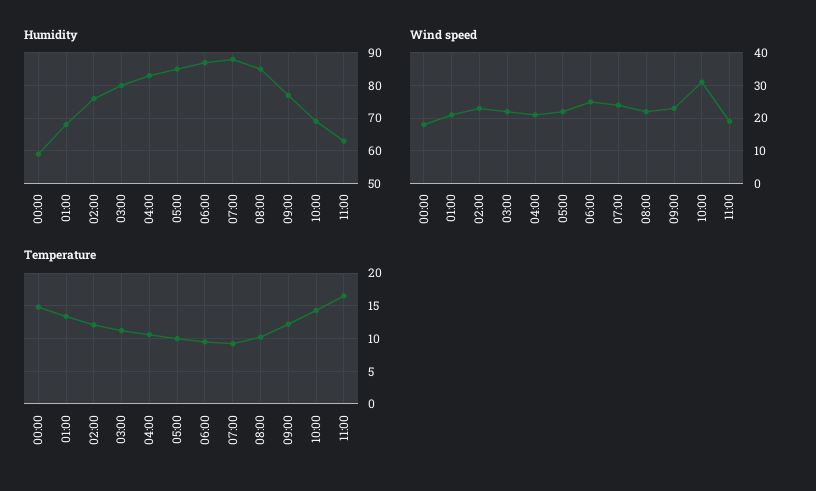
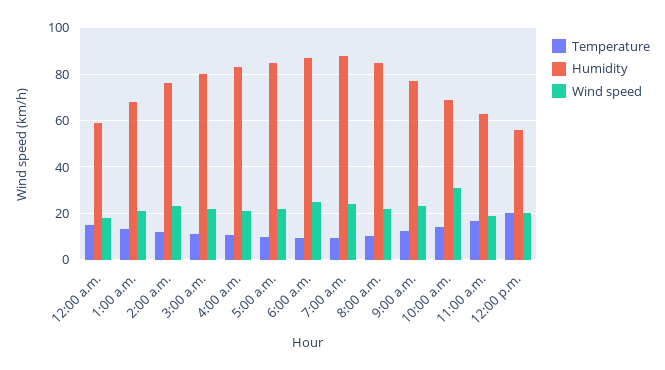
Temperature, 12:00 p.m.: none -> 20
Humidity, 12:00 p.m.: none -> 55
Wind speed, 12:00 p.m.: none -> 20

